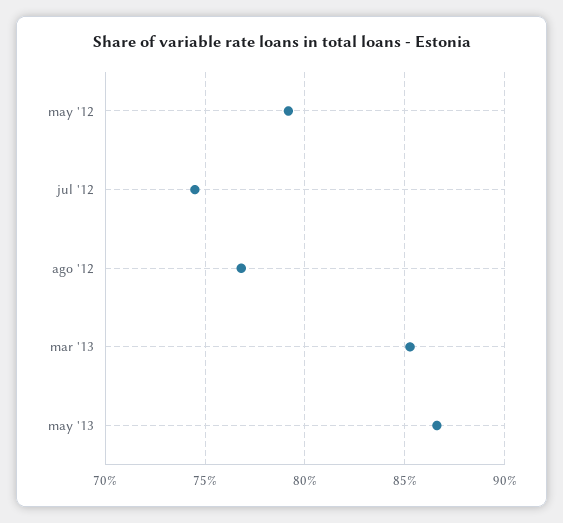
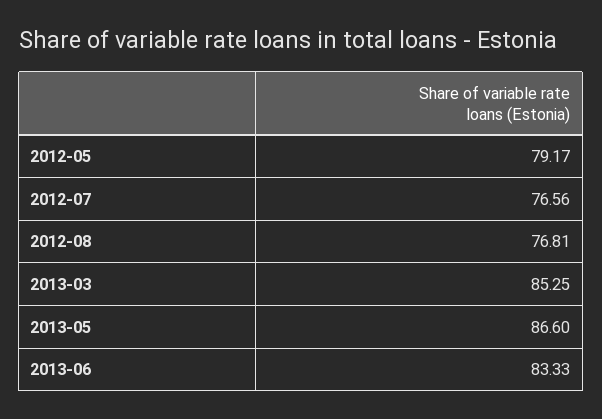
jul '12: 74.5 -> 76.56
2013-06: none -> 83.33

